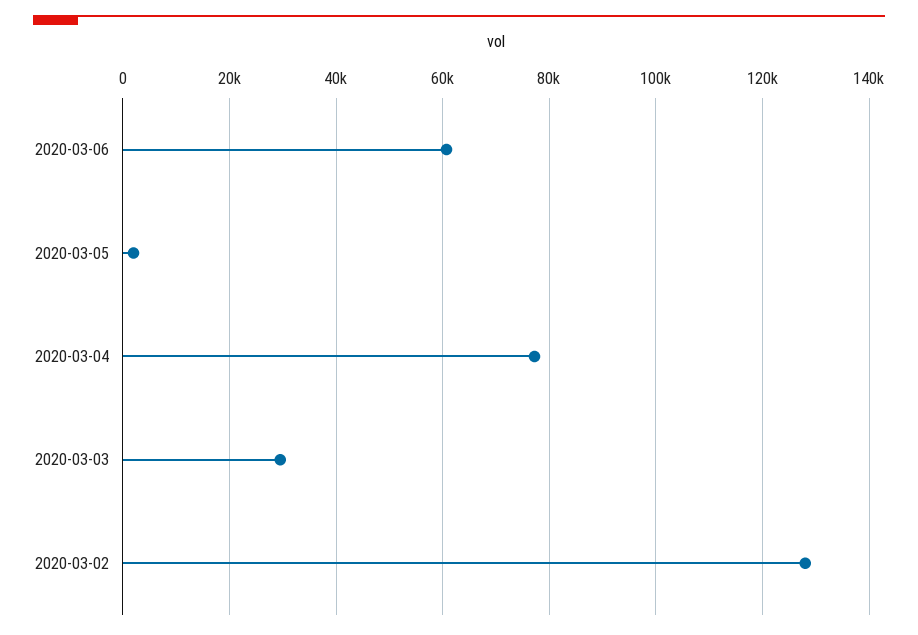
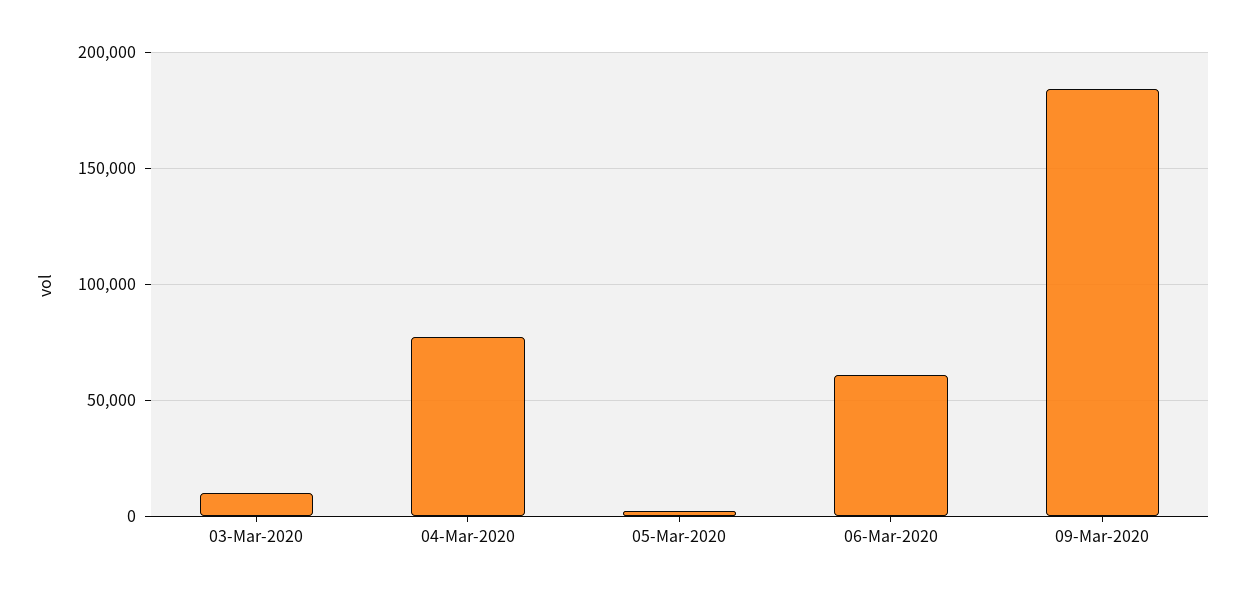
2020-03-03: 30000 -> 10000
2020-03-02: 128000 -> none
09-Mar-2020: none -> 185000

